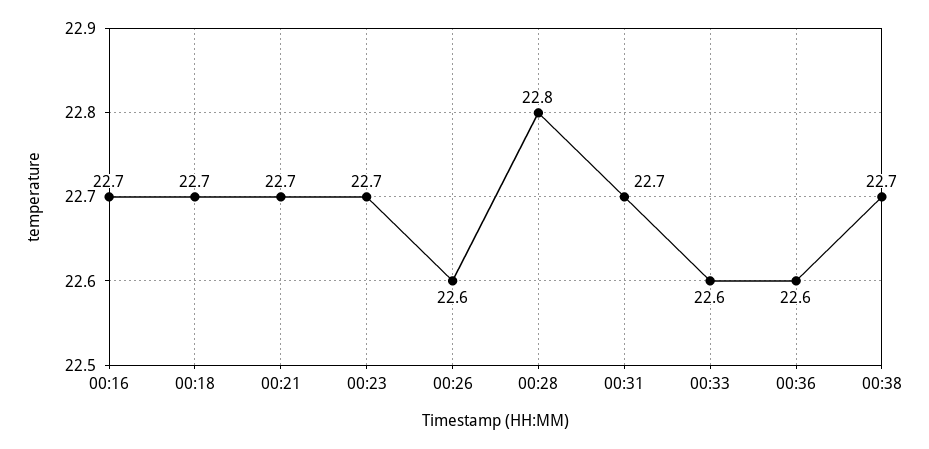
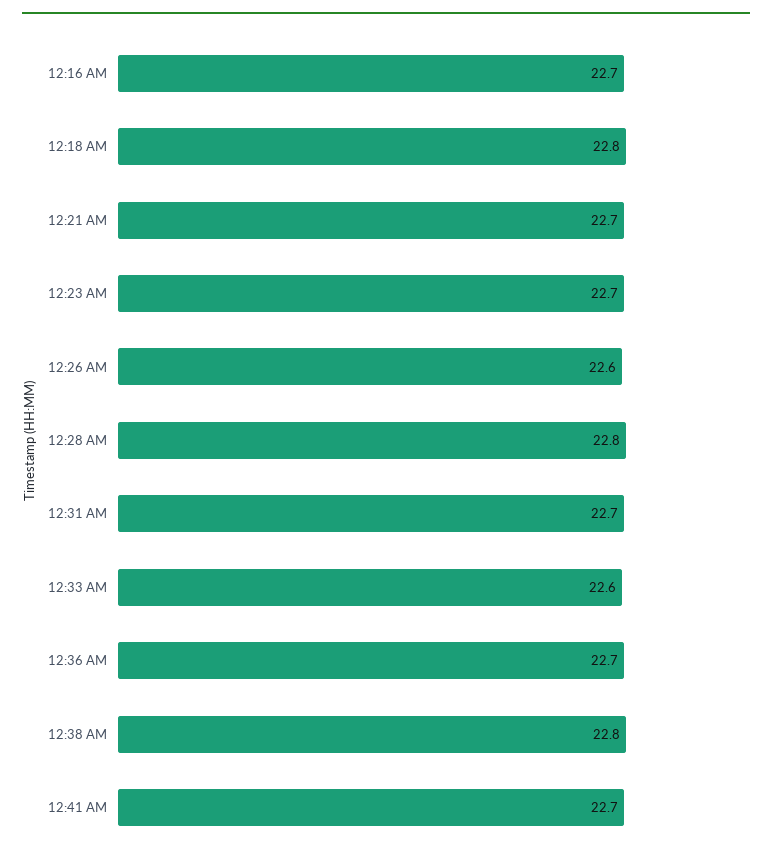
00:18: 22.7 -> 22.8
00:36: 22.6 -> 22.7
00:38: 22.7 -> 22.8
12:41 AM: none -> 22.7

